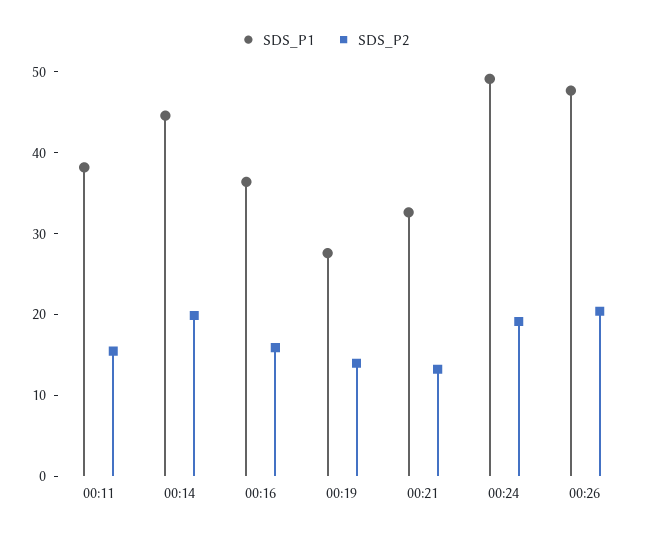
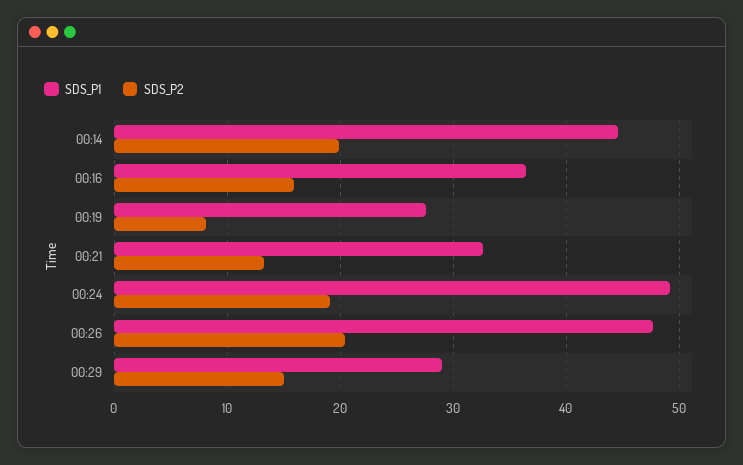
SDS_P1, 00:11: 38 -> none
SDS_P2, 00:11: 16 -> none
SDS_P2, 00:19: 14 -> 8
SDS_P1, 00:29: none -> 29
SDS_P2, 00:29: none -> 15

